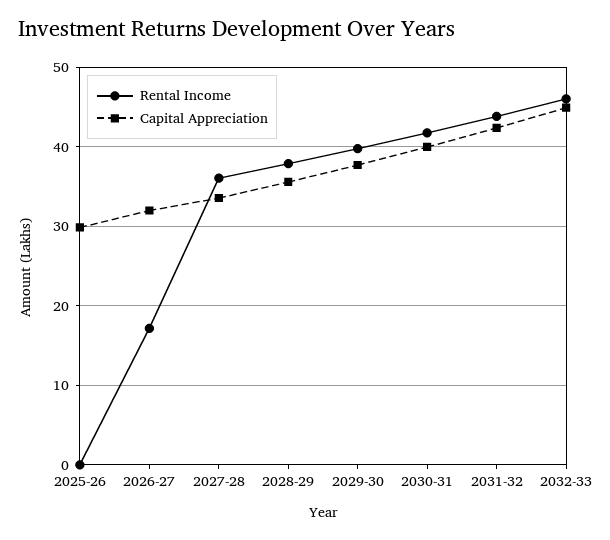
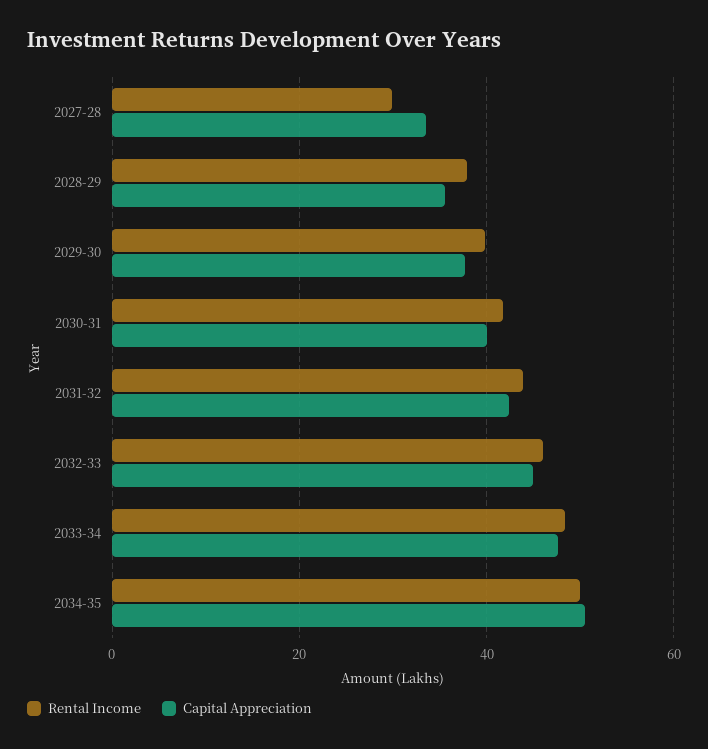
Rental Income, 2025-26: 0 -> none
Capital Appreciation, 2025-26: 30 -> none
Rental Income, 2026-27: 17 -> none
Capital Appreciation, 2026-27: 32 -> none
Rental Income, 2027-28: 36 -> 30
Rental Income, 2033-34: none -> 48
Capital Appreciation, 2033-34: none -> 48
Rental Income, 2034-35: none -> 50
Capital Appreciation, 2034-35: none -> 50

